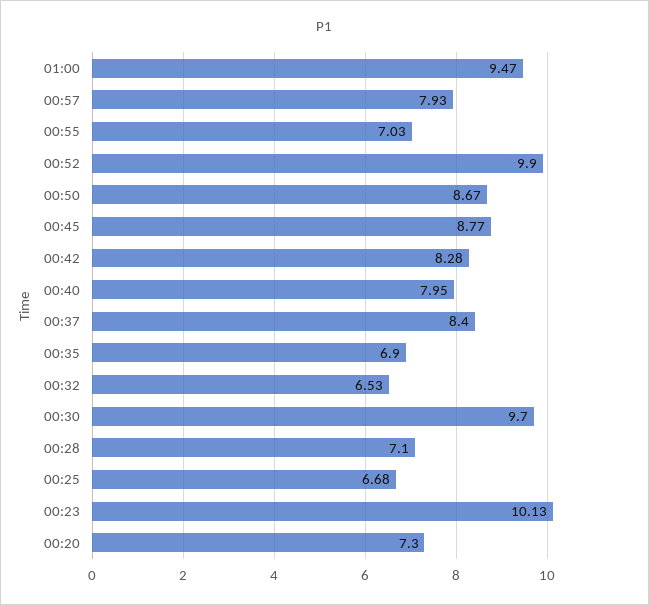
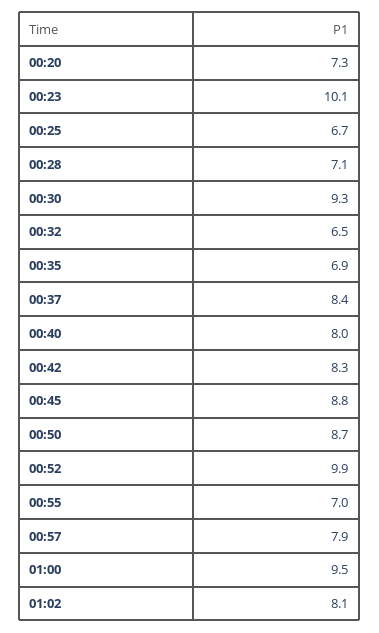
00:30: 9.7 -> 9.3
01:02: none -> 8.1

